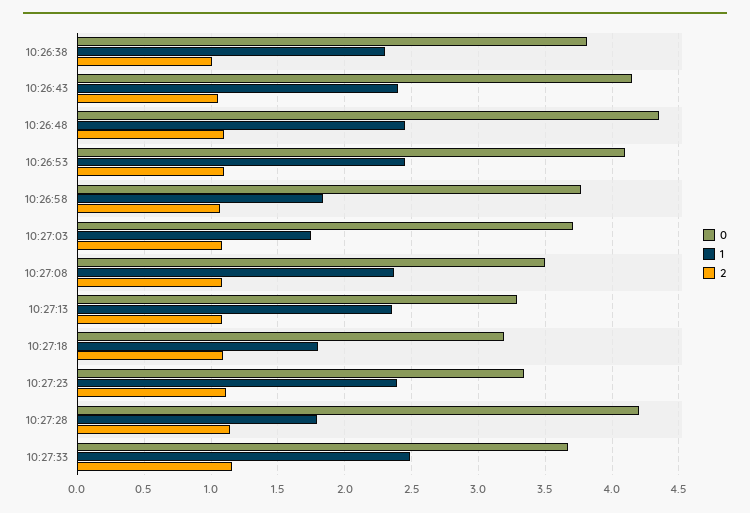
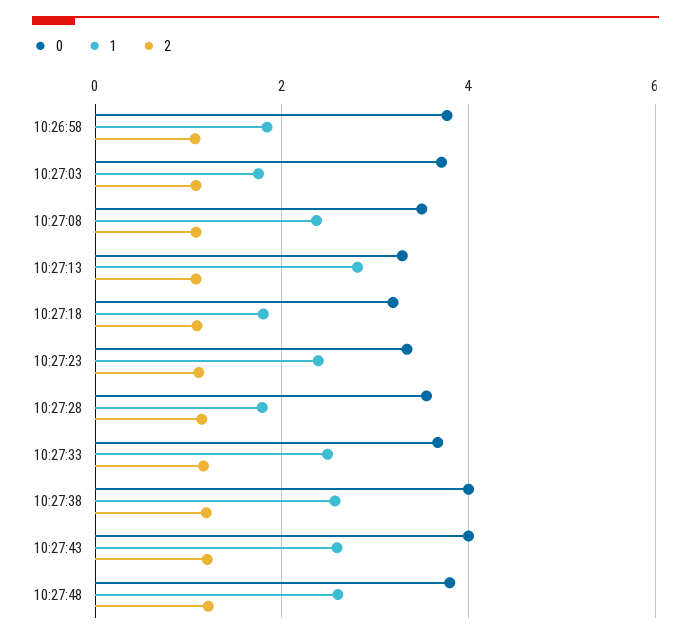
0, 10:26:38: 3.8 -> none
1, 10:26:38: 2.3 -> none
2, 10:26:38: 1 -> none
0, 10:26:43: 4.15 -> none
1, 10:26:43: 2.4 -> none
2, 10:26:43: 1.05 -> none
0, 10:26:48: 4.35 -> none
1, 10:26:48: 2.45 -> none
2, 10:26:48: 1.1 -> none
0, 10:26:53: 4.1 -> none
1, 10:26:53: 2.45 -> none
2, 10:26:53: 1.1 -> none
1, 10:27:13: 2.35 -> 2.8
0, 10:27:28: 4.2 -> 3.6
0, 10:27:38: none -> 4
1, 10:27:38: none -> 2.6
2, 10:27:38: none -> 1.2
0, 10:27:43: none -> 4
1, 10:27:43: none -> 2.6
2, 10:27:43: none -> 1.2
0, 10:27:48: none -> 3.8
1, 10:27:48: none -> 2.6
2, 10:27:48: none -> 1.2

